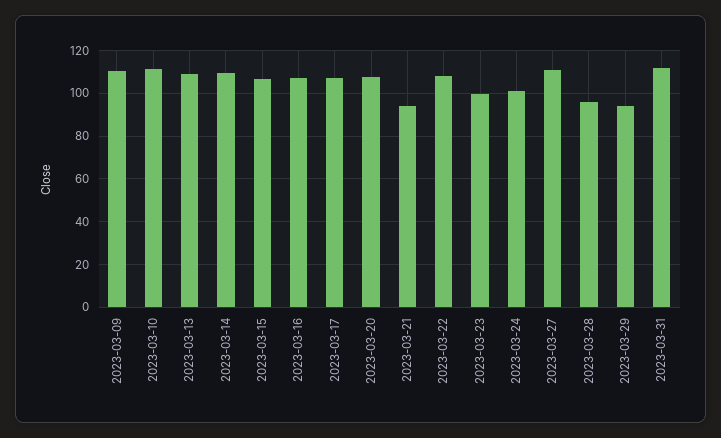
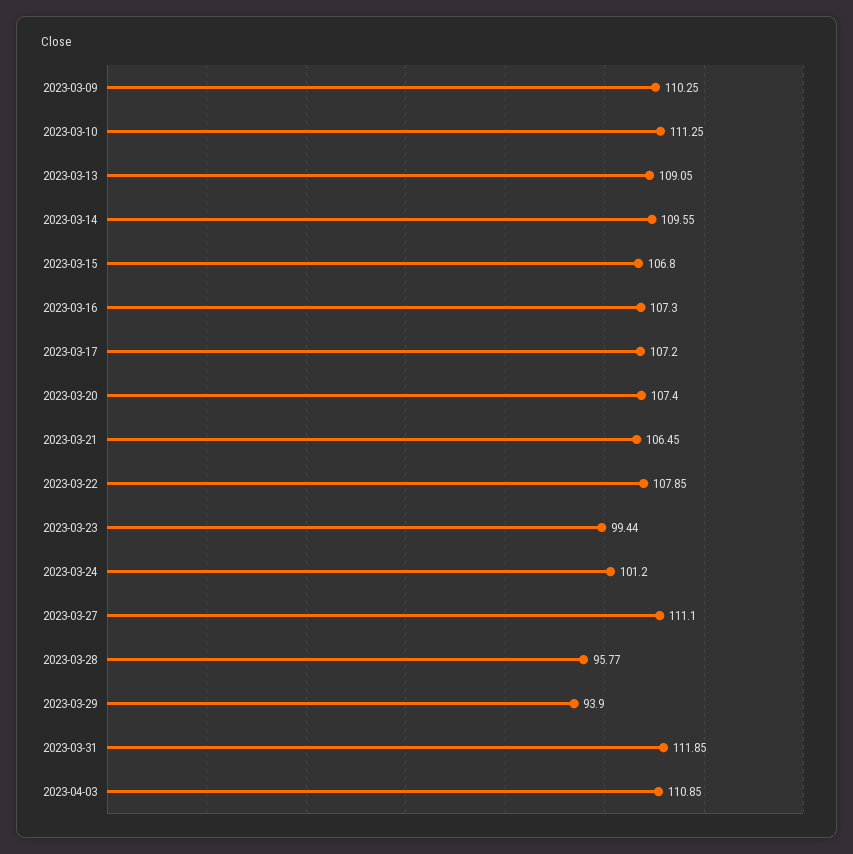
2023-03-21: 95 -> 106.45
2023-04-03: none -> 110.85

